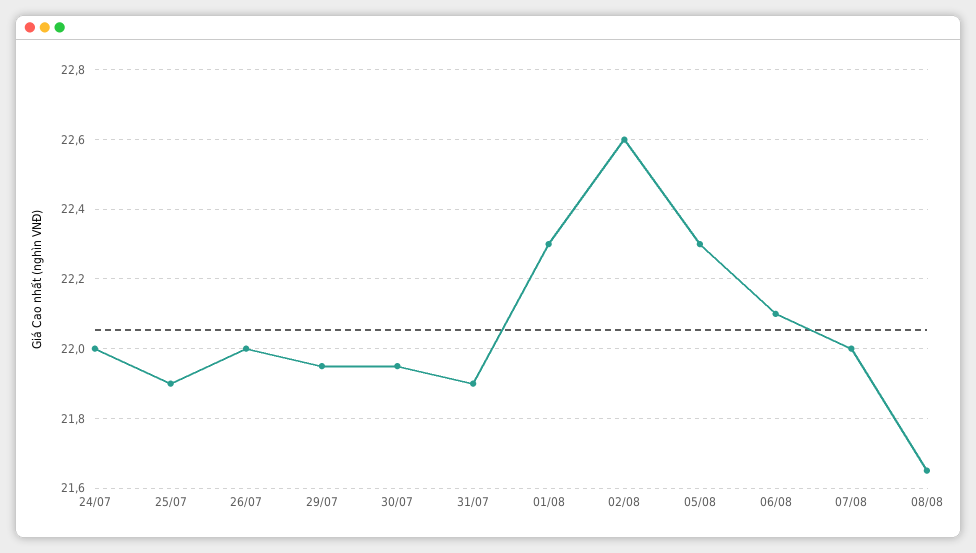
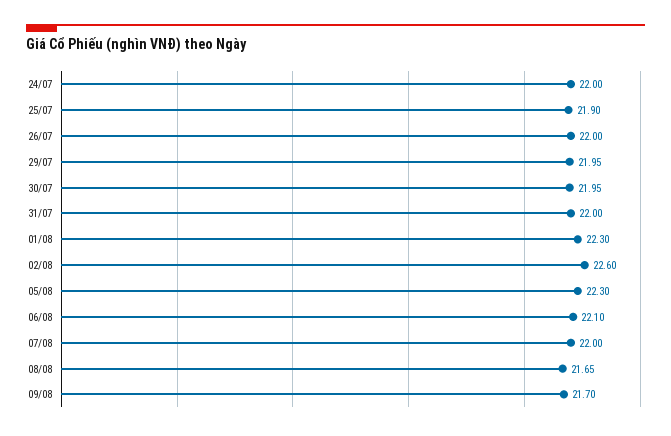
31/07: 21.9 -> 22
09/08: none -> 21.7

